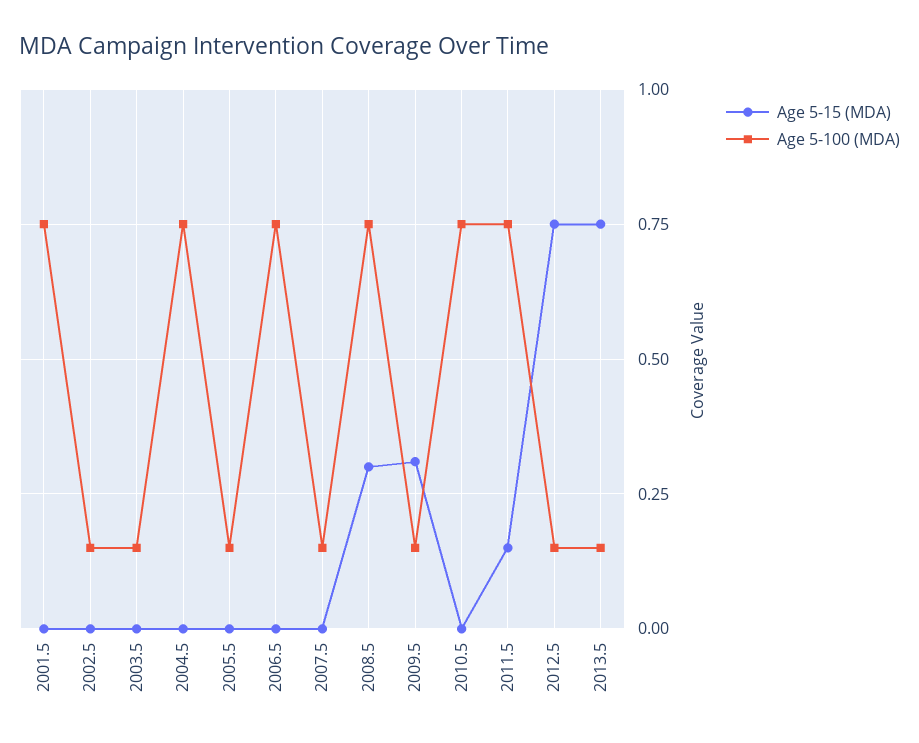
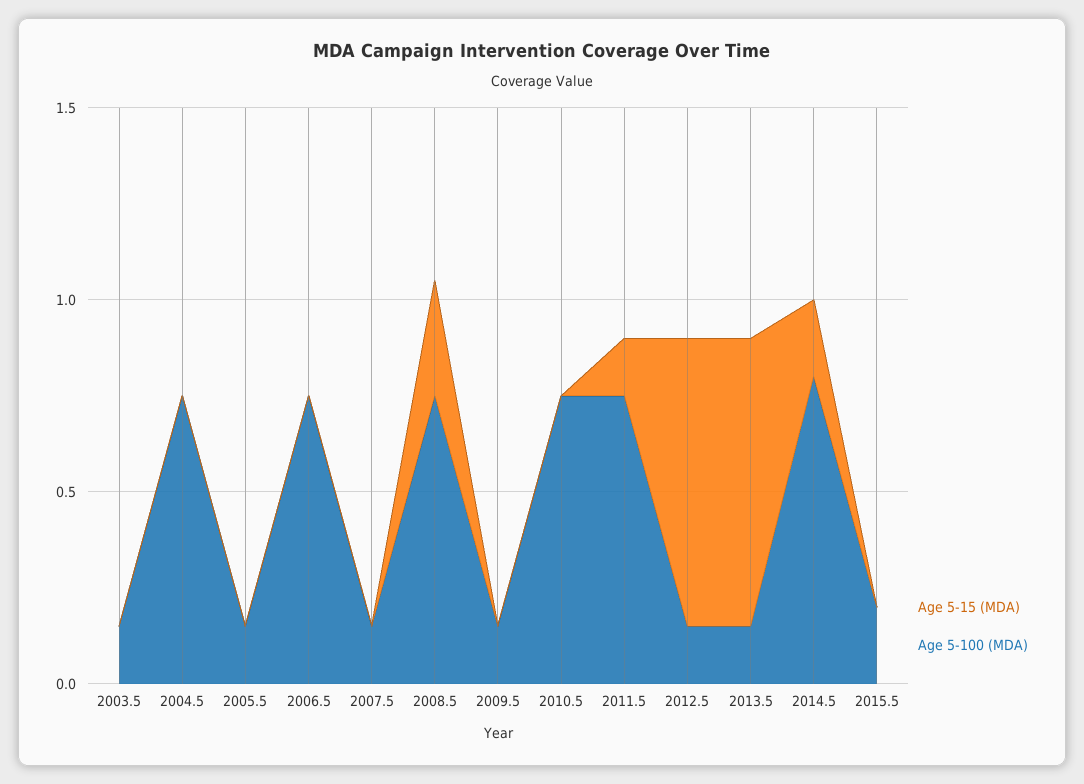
Age 5-15 (MDA), 2001.5: 0 -> none
Age 5-100 (MDA), 2001.5: 0.75 -> none
Age 5-15 (MDA), 2002.5: 0 -> none
Age 5-100 (MDA), 2002.5: 0.15 -> none
Age 5-15 (MDA), 2009.5: 0.3 -> 0
Age 5-15 (MDA), 2014.5: none -> 0.2
Age 5-100 (MDA), 2014.5: none -> 0.8
Age 5-15 (MDA), 2015.5: none -> 0
Age 5-100 (MDA), 2015.5: none -> 0.2

